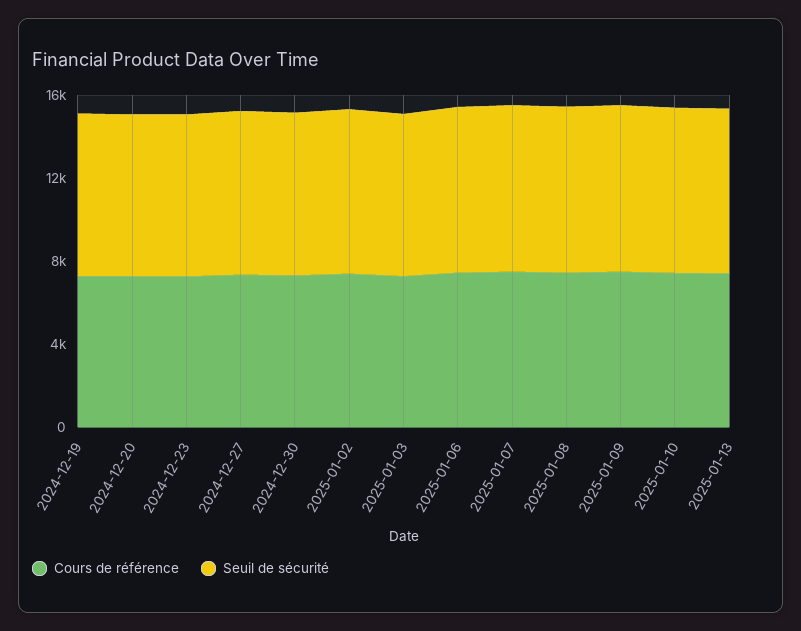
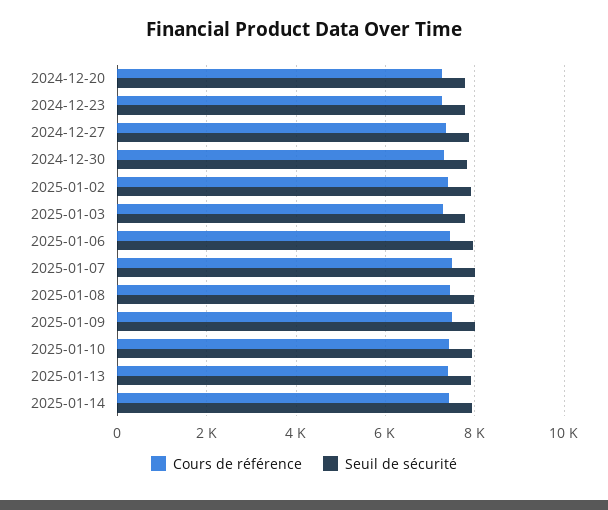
Cours de référence, 2024-12-19: 7000 -> none
Seuil de sécurité, 2024-12-19: 8000 -> none
Cours de référence, 2025-01-14: none -> 7400
Seuil de sécurité, 2025-01-14: none -> 8000

